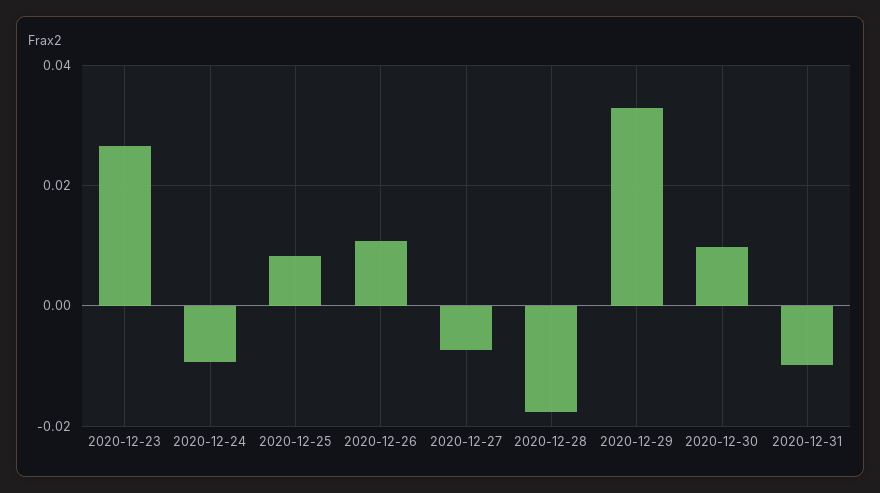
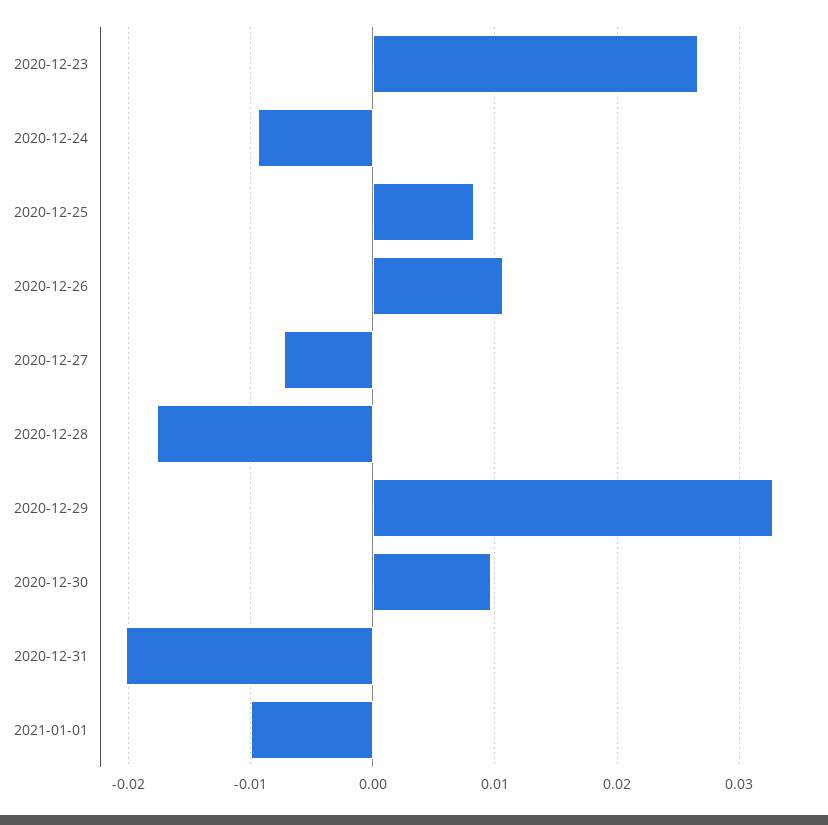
2020-12-31: -0.01 -> -0.02
2021-01-01: none -> -0.01

